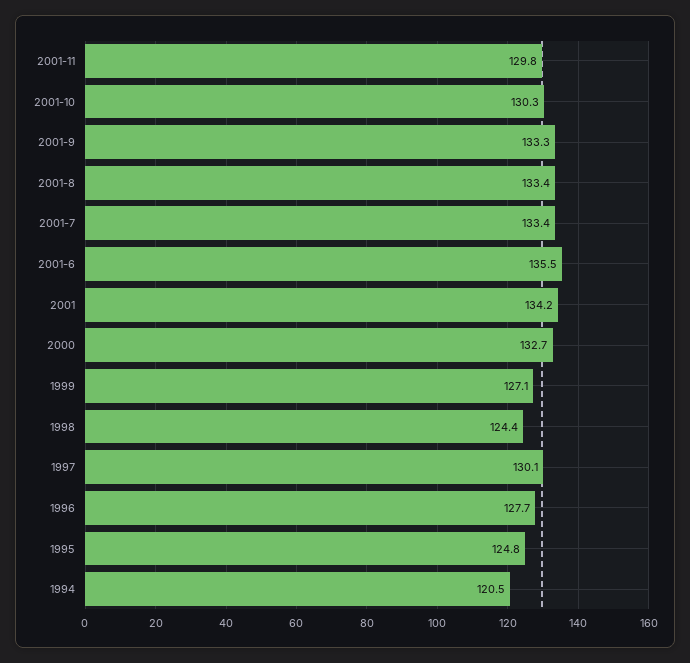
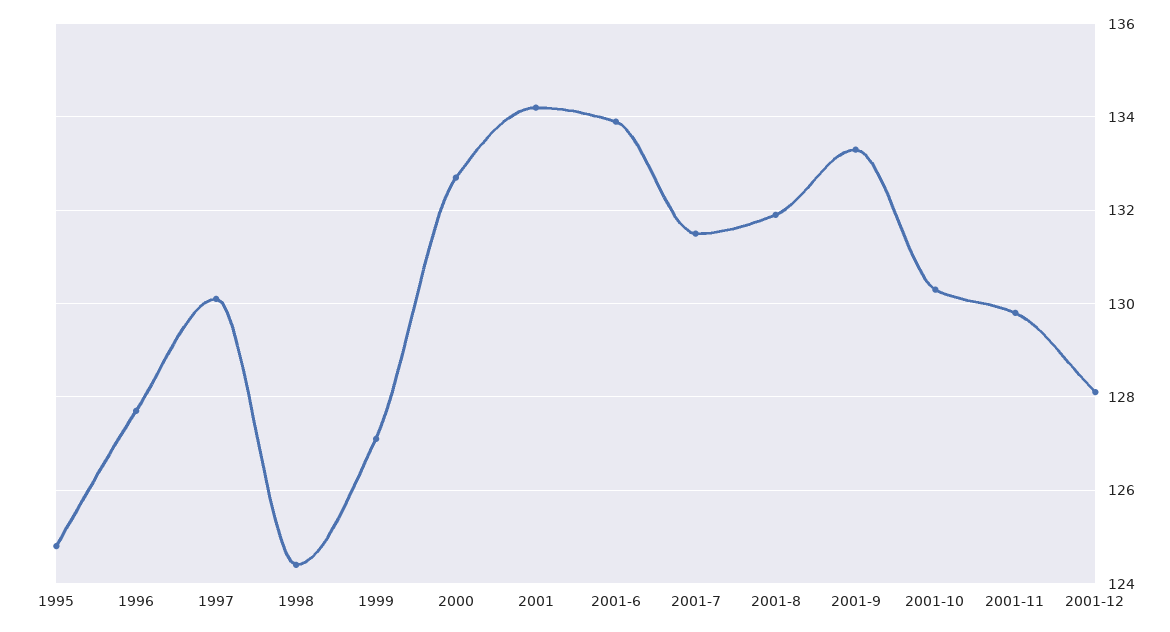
2001-8: 133.4 -> 132
2001-7: 133.4 -> 131.5
2001-6: 135.5 -> 134
1994: 120.5 -> none
2001-12: none -> 128

